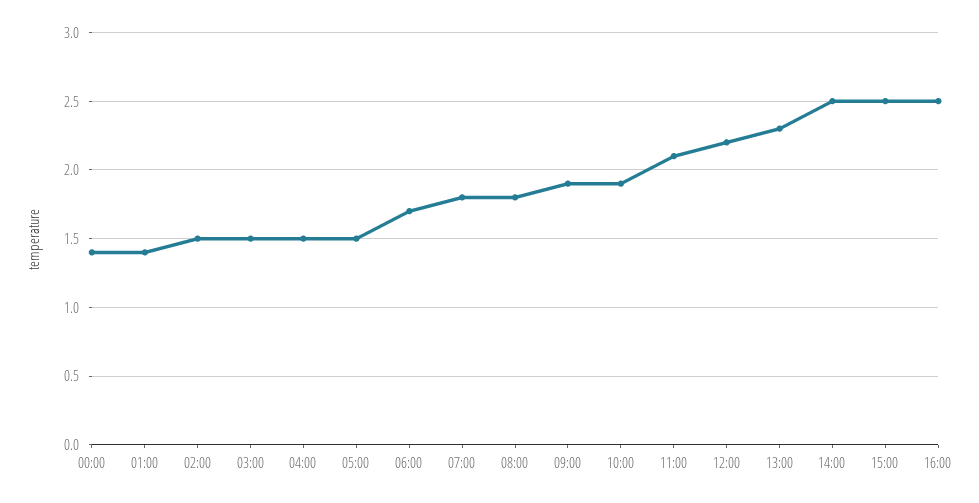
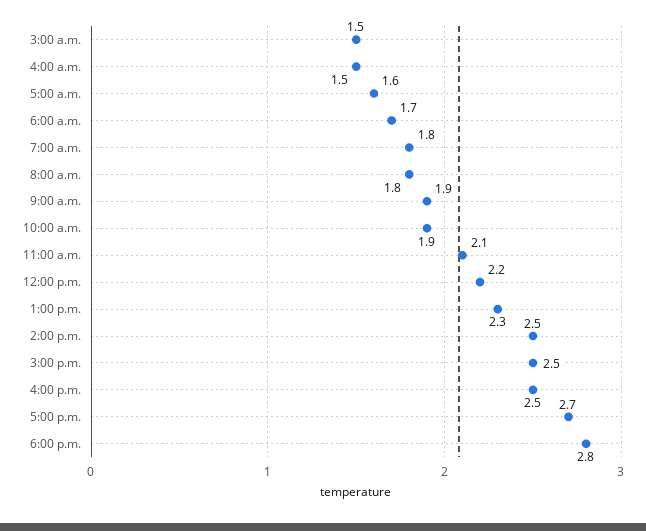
00:00: 1.4 -> none
01:00: 1.4 -> none
02:00: 1.5 -> none
05:00: 1.5 -> 1.6
5:00 p.m.: none -> 2.7
6:00 p.m.: none -> 2.8

